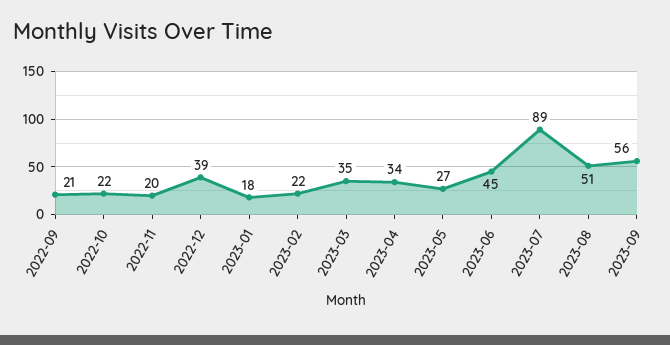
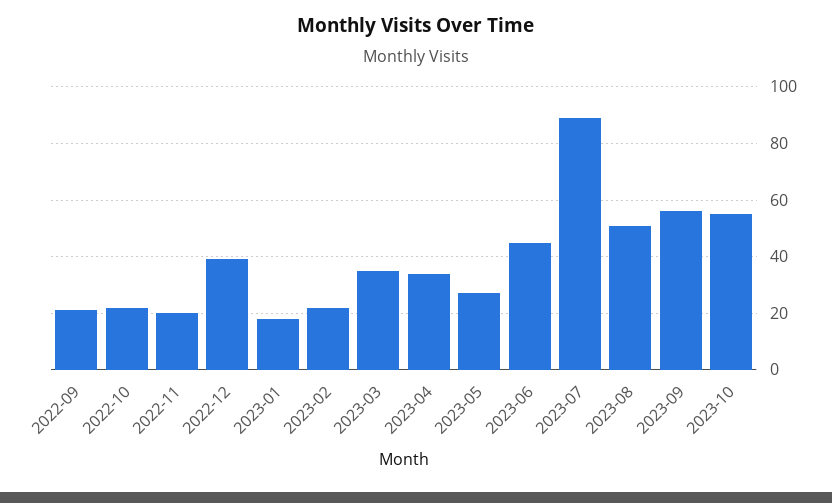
2023-10: none -> 55

